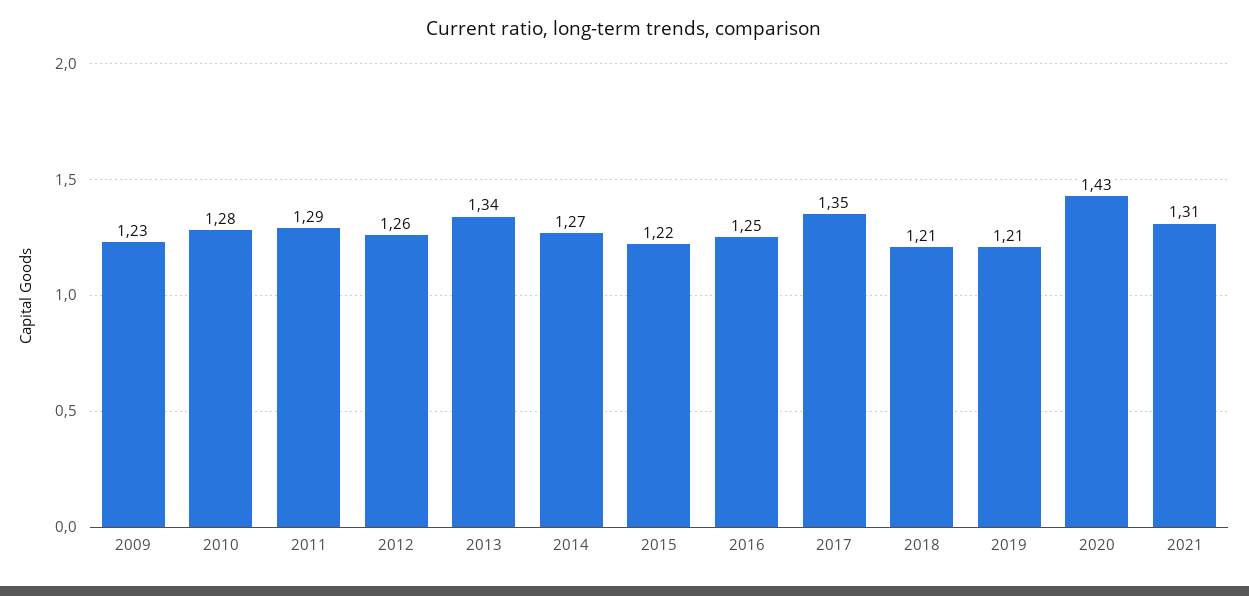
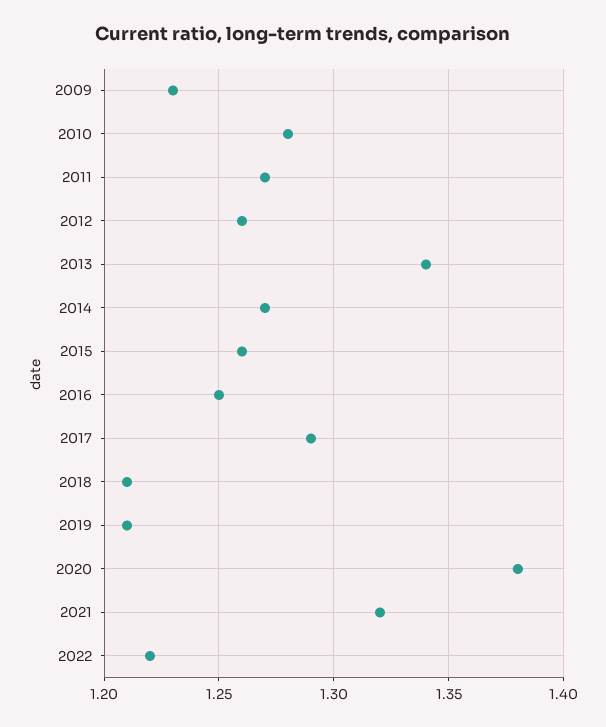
2011: 1.29 -> 1.27
2015: 1.22 -> 1.26
2017: 1.35 -> 1.29
2020: 1.43 -> 1.38
2021: 1.31 -> 1.32
2022: none -> 1.22

